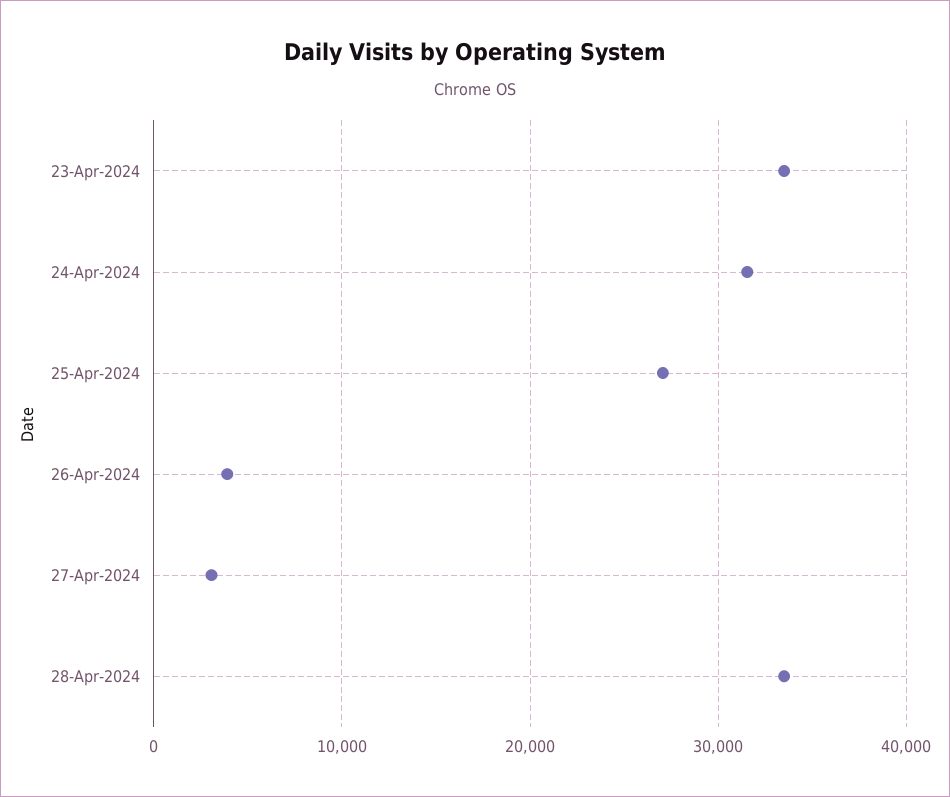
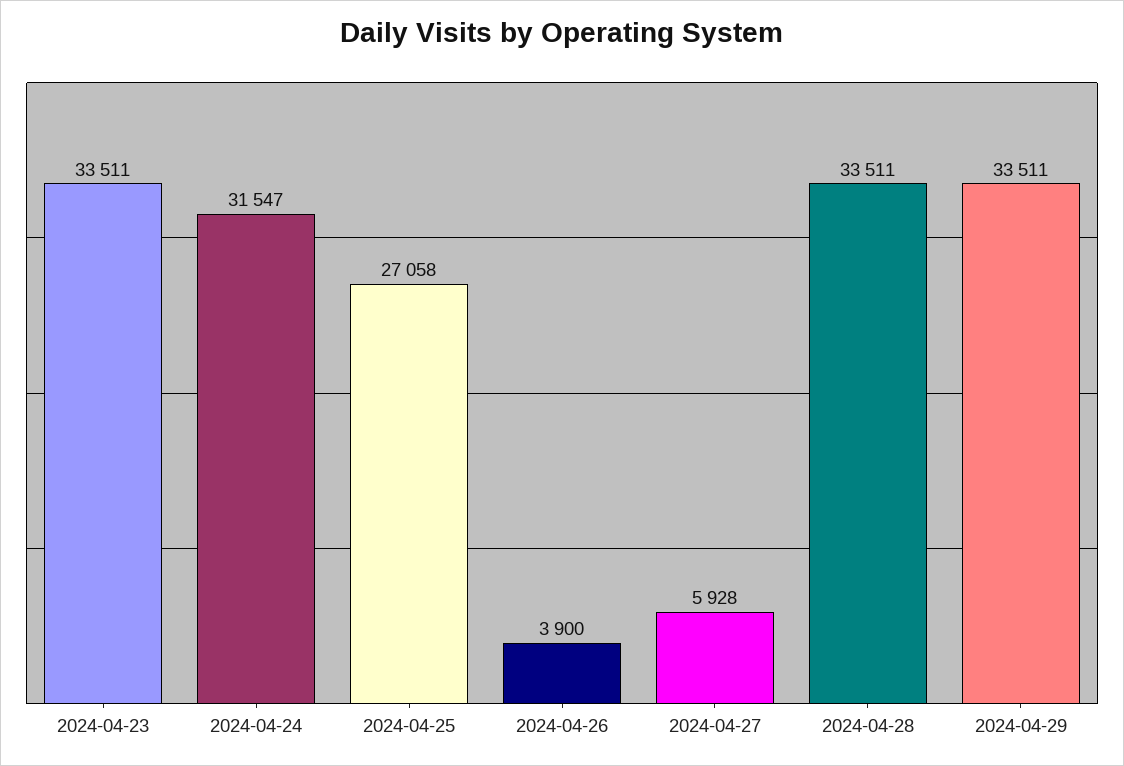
27-Apr-2024: 3000 -> 5928
2024-04-29: none -> 33511

